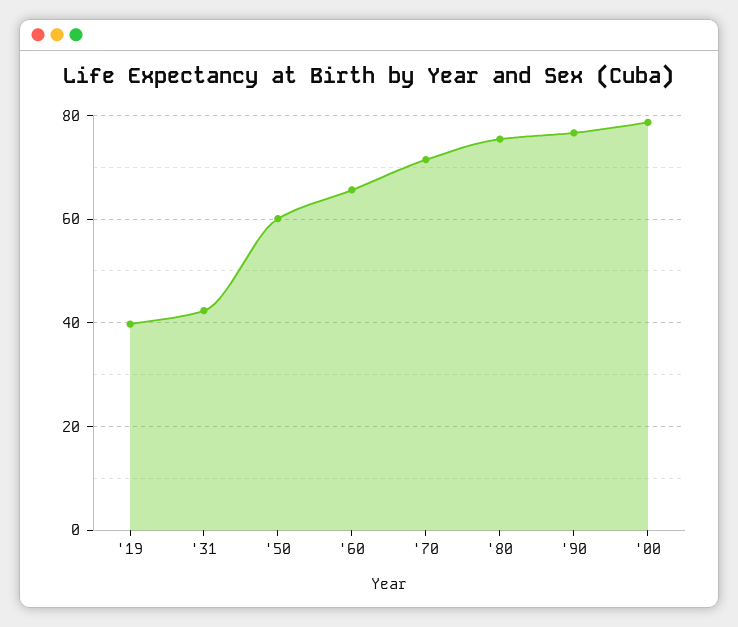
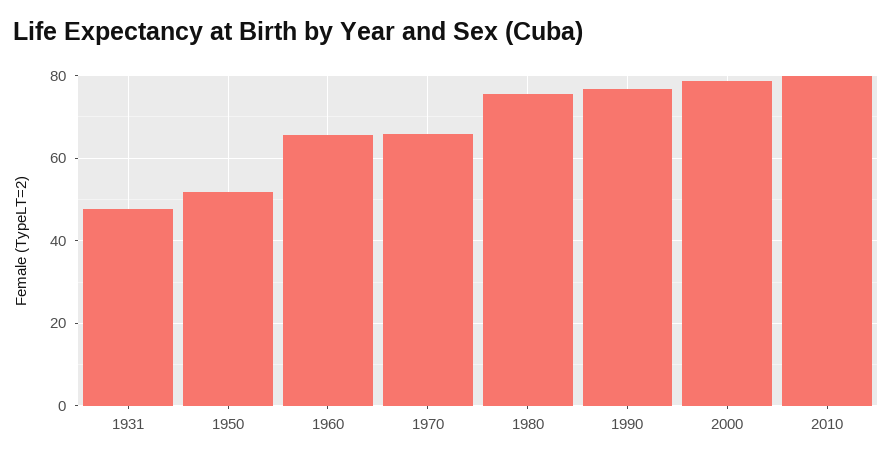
'19: 40 -> none
'31: 42 -> 48
'50: 60 -> 52
'70: 72 -> 66
2010: none -> 80

